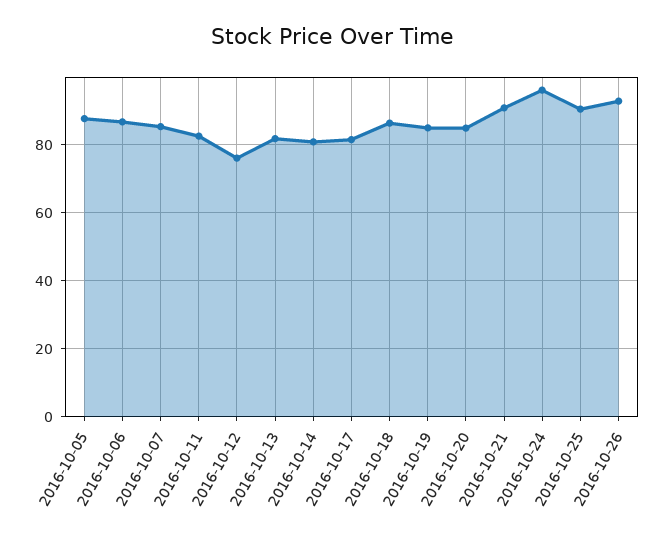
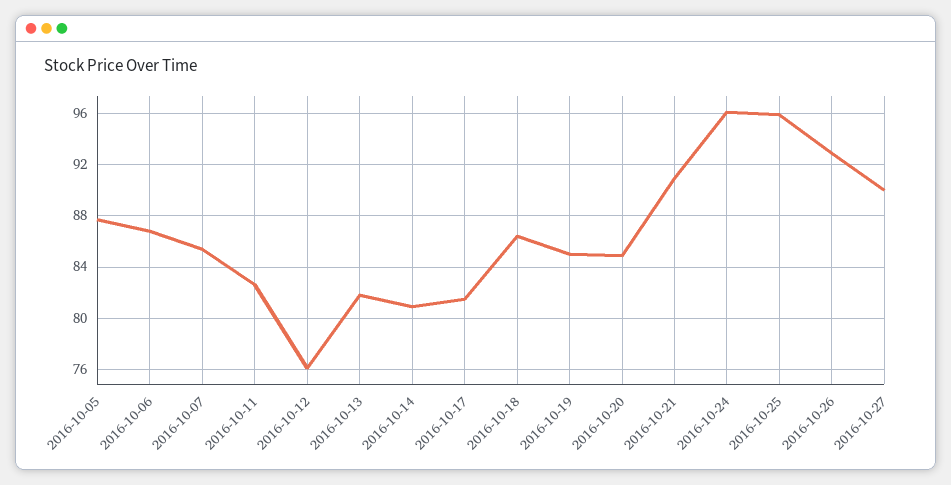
2016-10-25: 90 -> 96
2016-10-27: none -> 90

